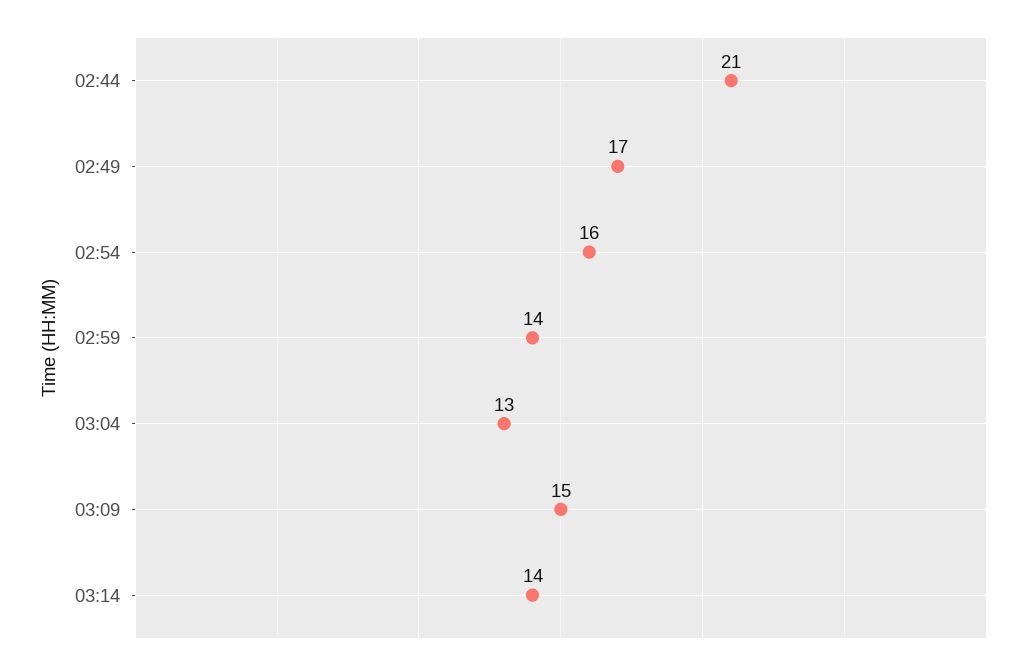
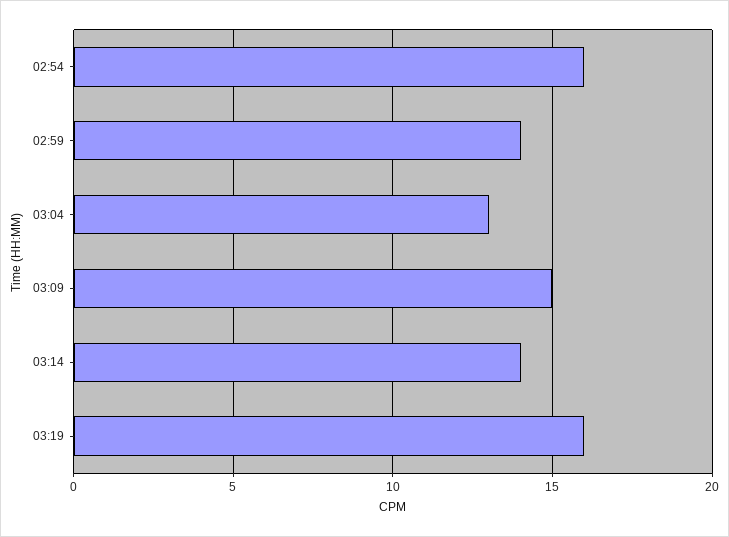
02:44: 21 -> none
02:49: 17 -> none
03:19: none -> 16

